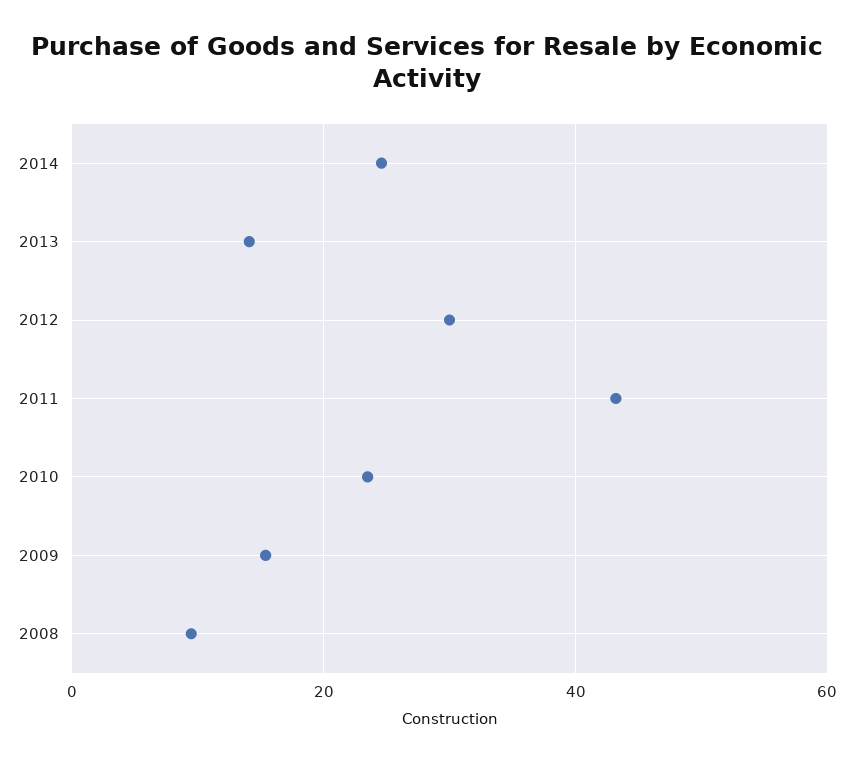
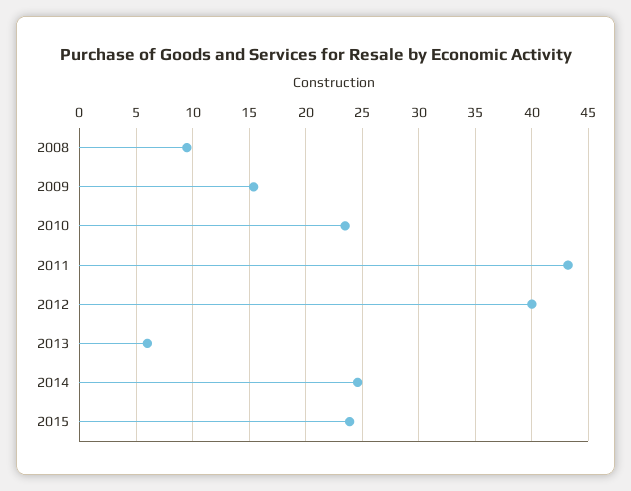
2013: 14 -> 6
2012: 30 -> 40
2015: none -> 24

